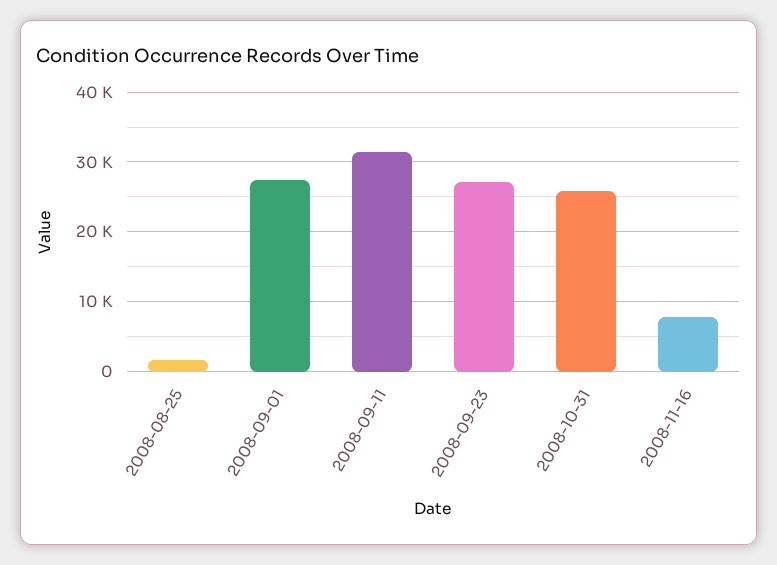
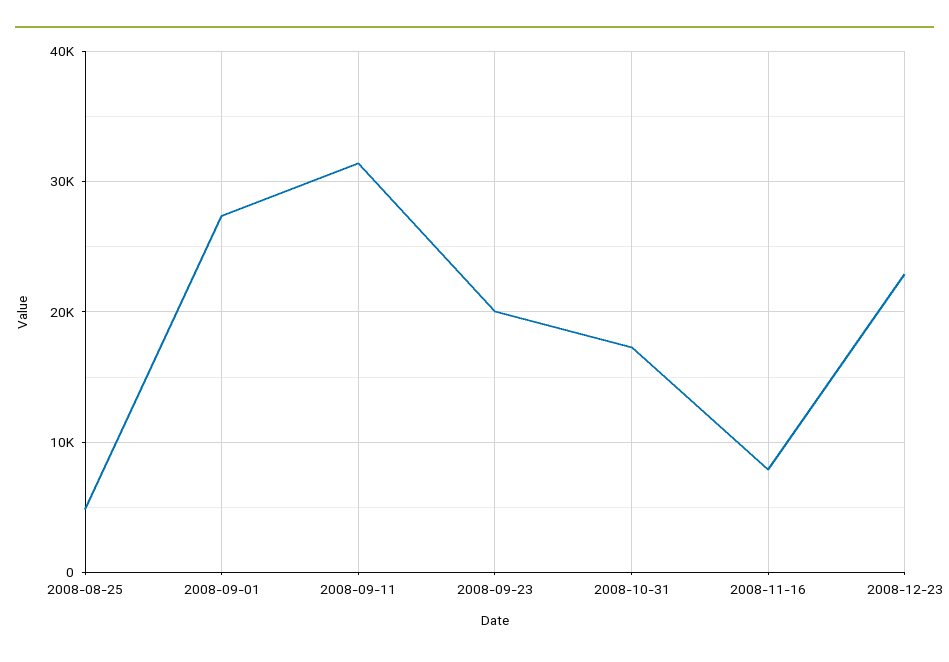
2008-08-25: 2000 -> 5000
2008-09-23: 27000 -> 20000
2008-10-31: 26000 -> 17000
2008-12-23: none -> 23000

